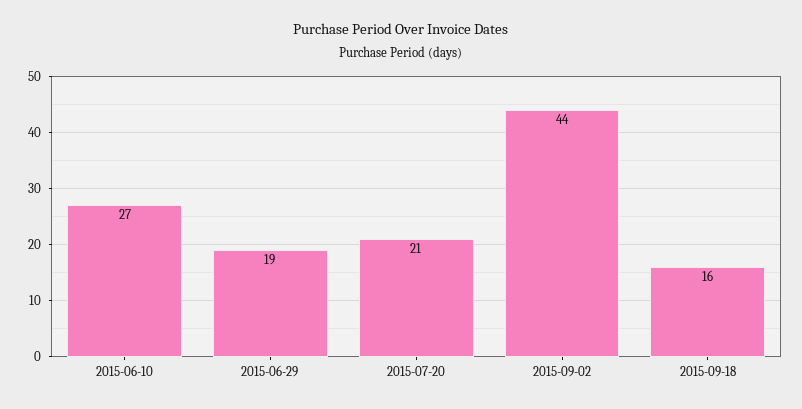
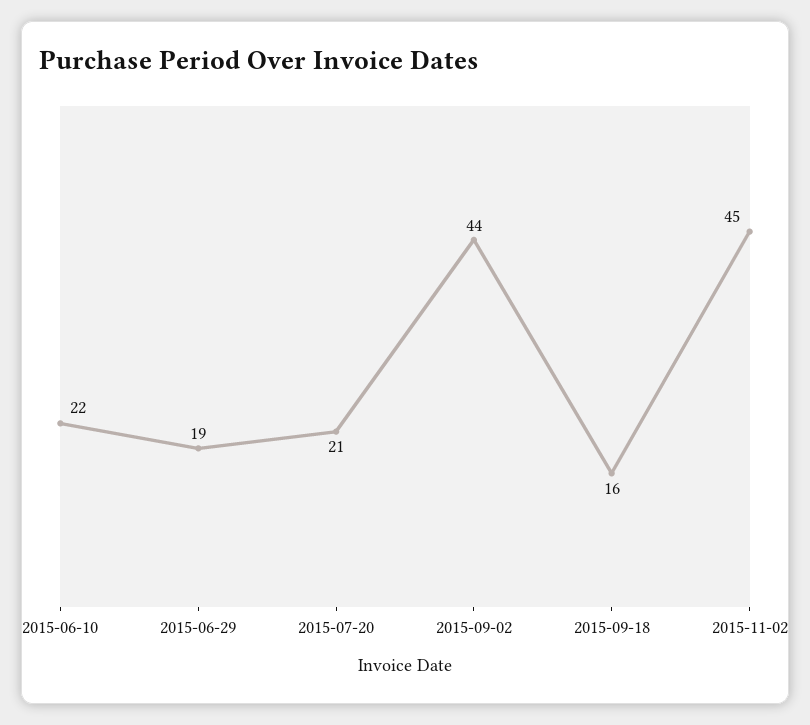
2015-06-10: 27 -> 22
2015-11-02: none -> 45

